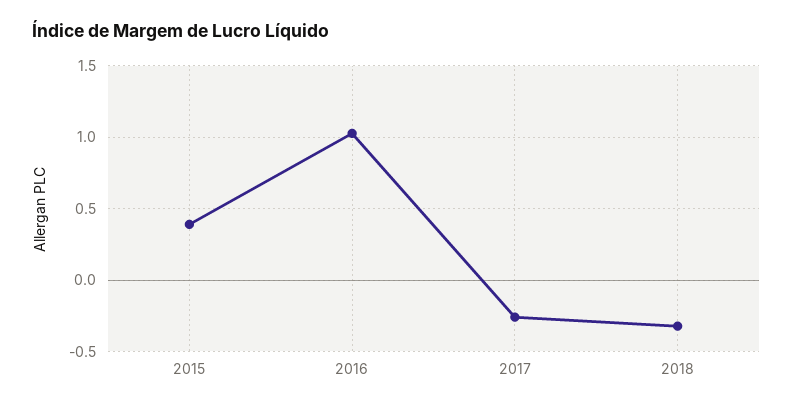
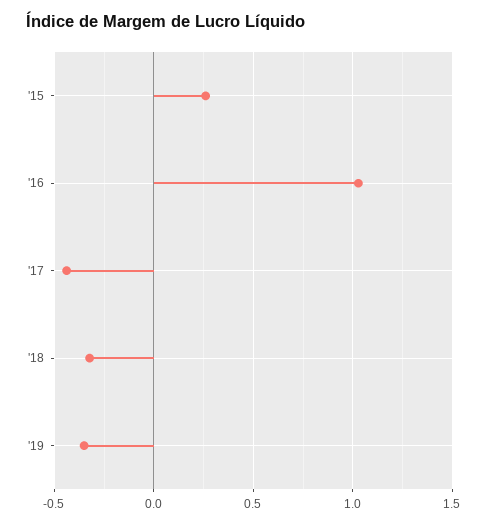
2015: 0.4 -> 0.25
2017: -0.25 -> -0.45
'19: none -> -0.35

